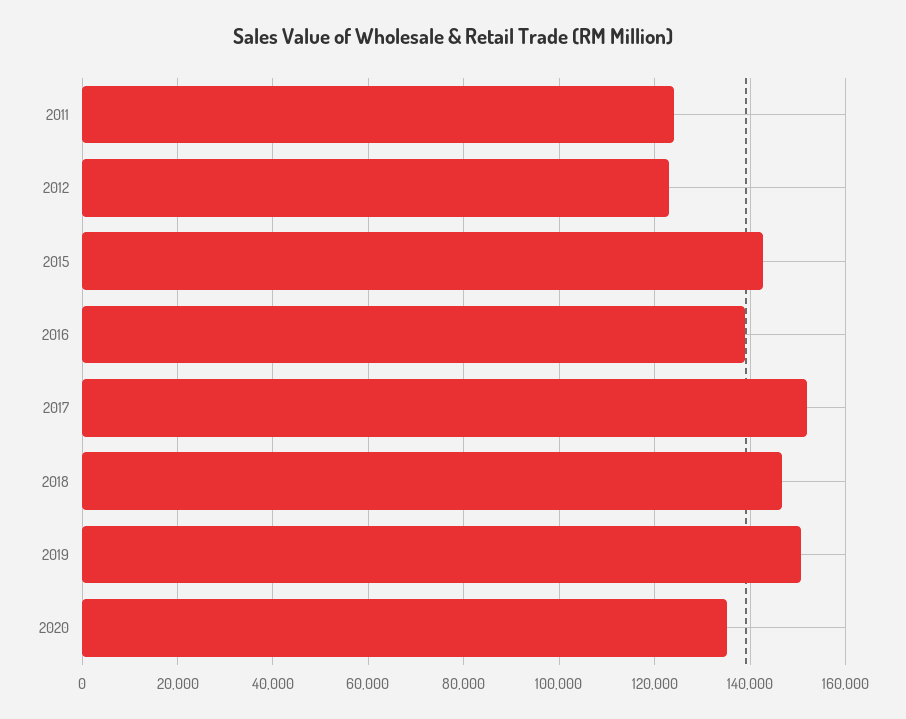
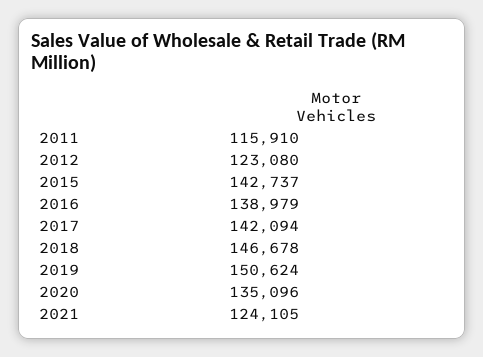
2011: 124000 -> 115910
2017: 152000 -> 142094
2021: none -> 124105

